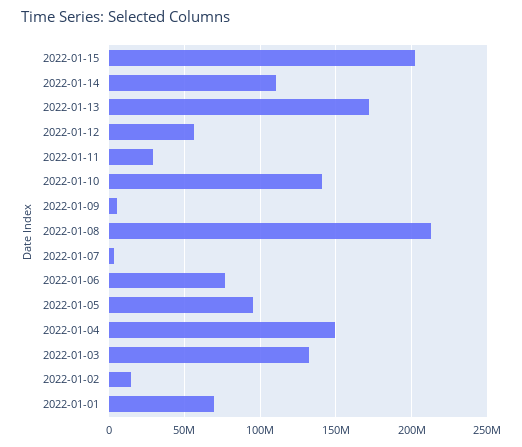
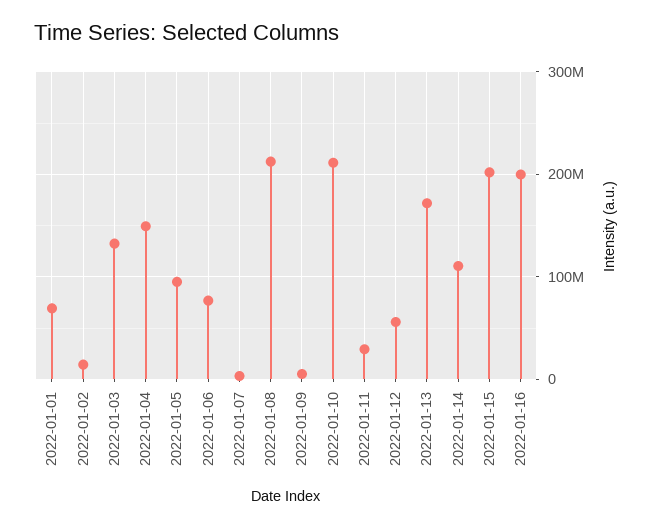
2022-01-10: 140000000 -> 210000000
2022-01-16: none -> 200000000

